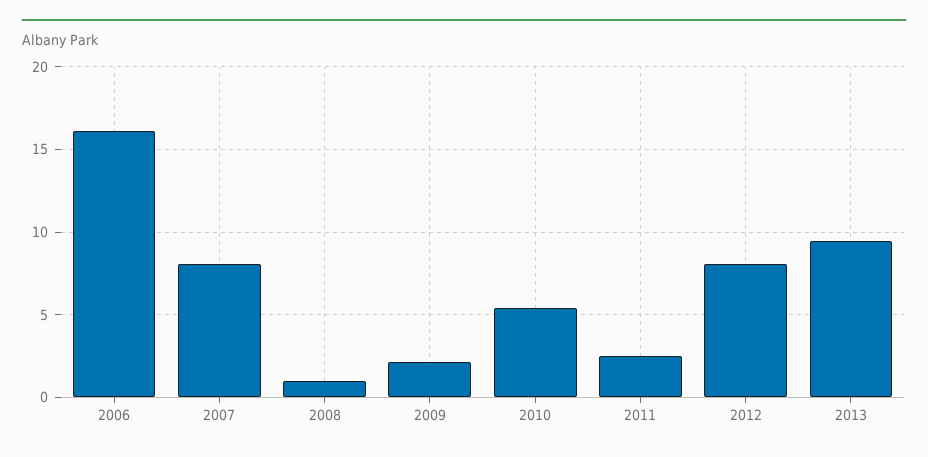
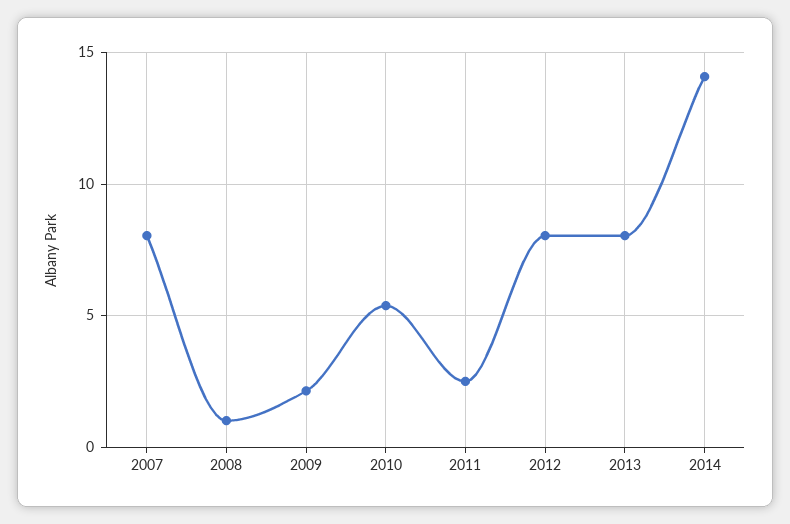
2006: 16 -> none
2013: 9.5 -> 8
2014: none -> 14

